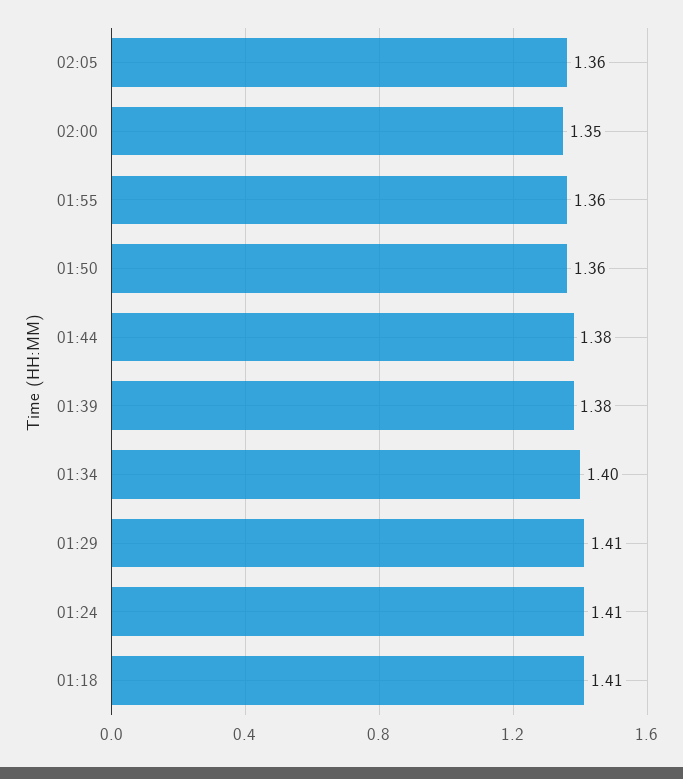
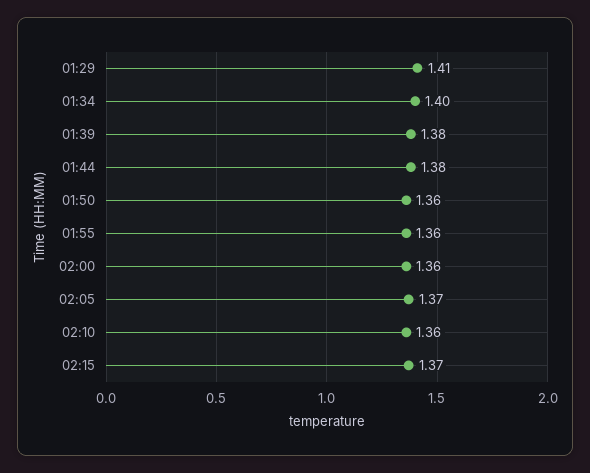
02:05: 1.36 -> 1.37
02:00: 1.35 -> 1.36
01:24: 1.41 -> none
01:18: 1.41 -> none
02:10: none -> 1.36
02:15: none -> 1.37

